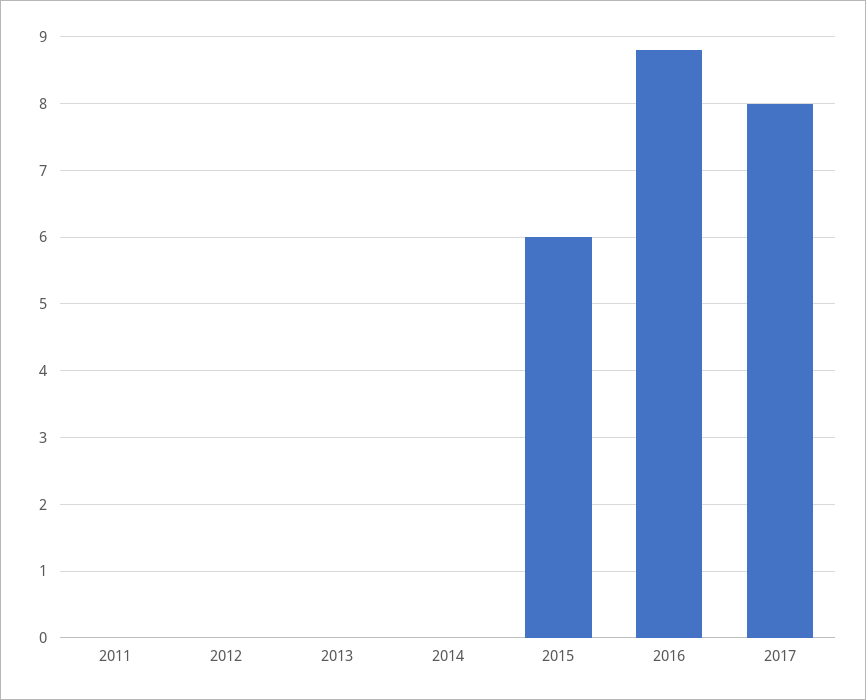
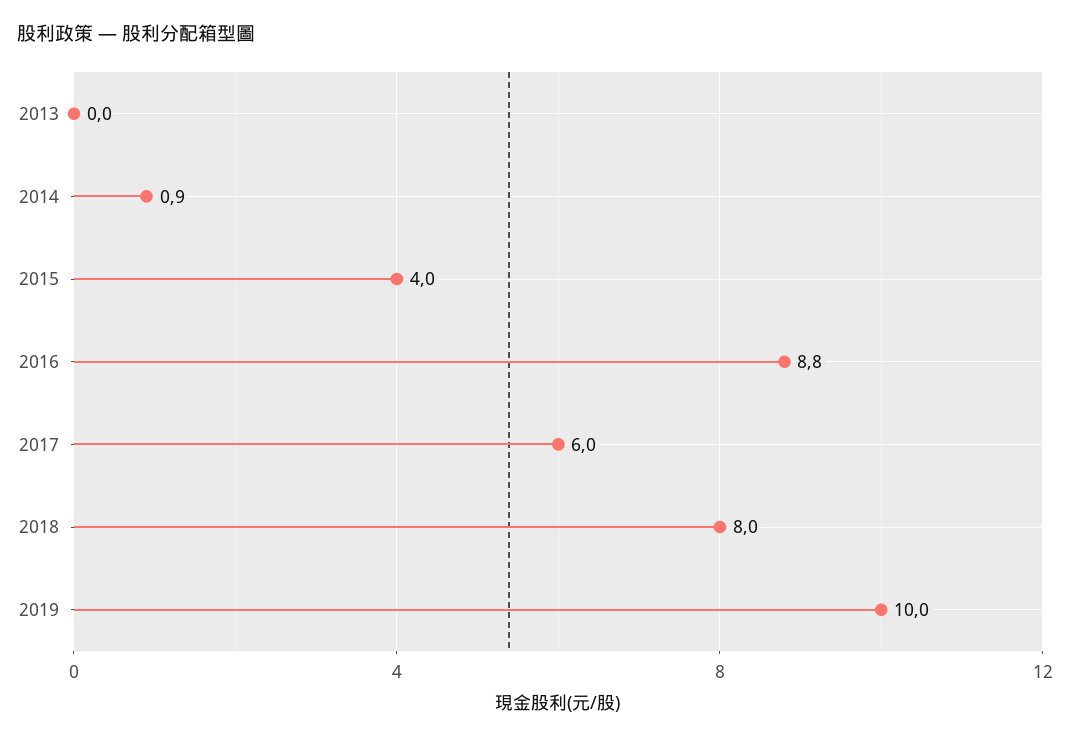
2011: 0 -> none
2012: 0 -> none
2014: 0 -> 0.9
2015: 6 -> 4
2017: 8 -> 6
2018: none -> 8
2019: none -> 10

